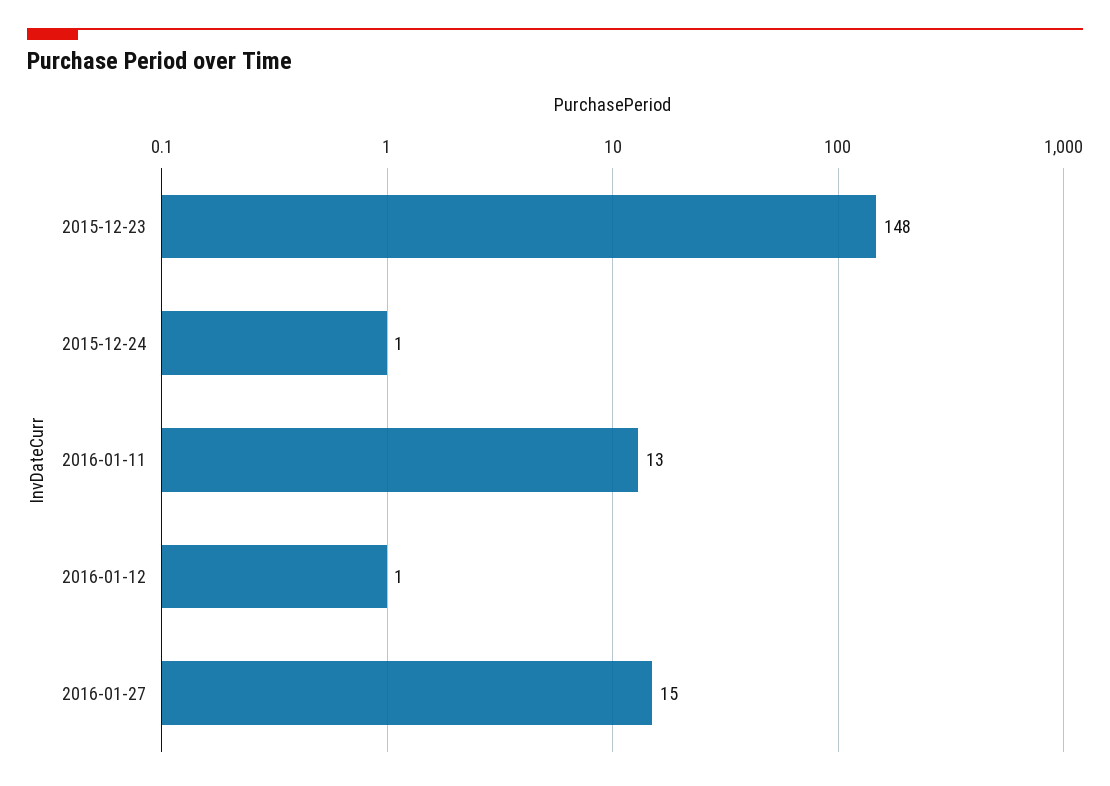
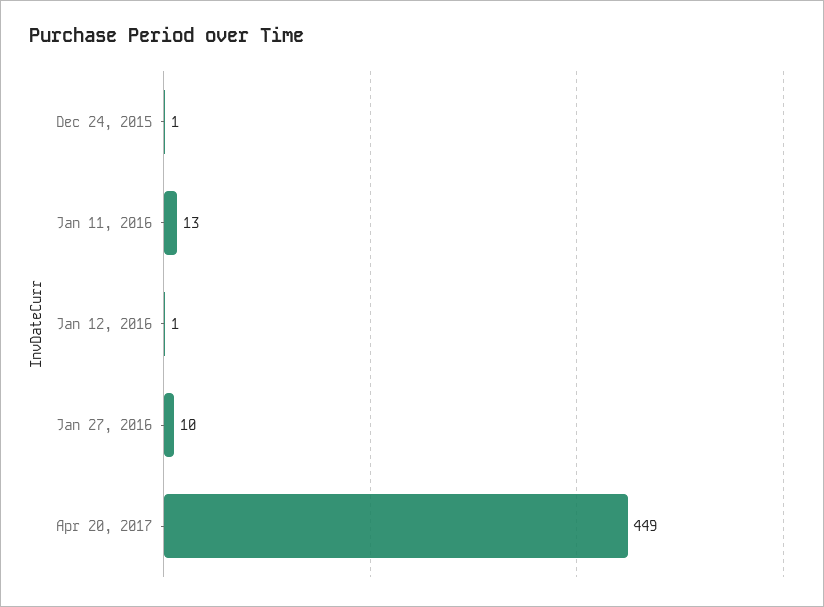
2015-12-23: 148 -> none
2016-01-27: 15 -> 10
Apr 20, 2017: none -> 449

